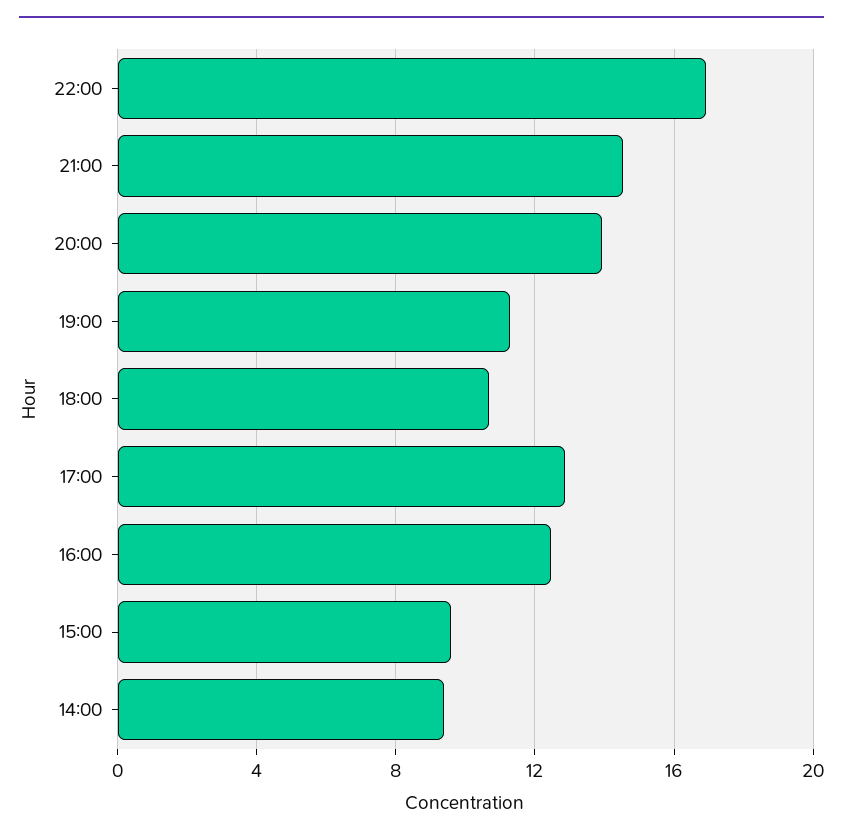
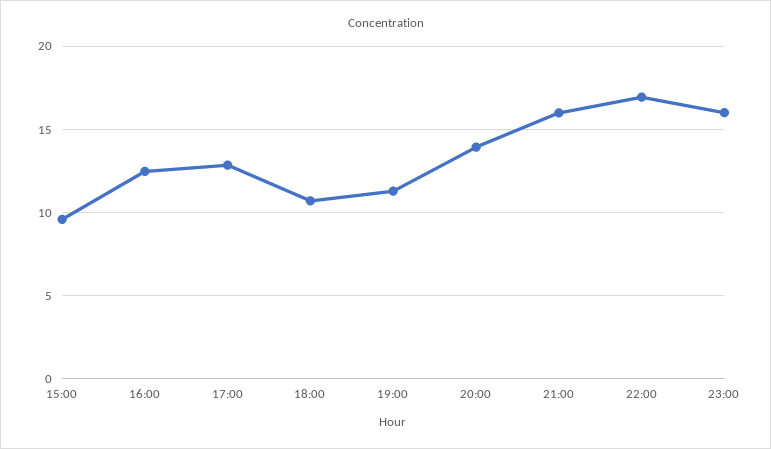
21:00: 14.5 -> 16
14:00: 9.5 -> none
23:00: none -> 16

